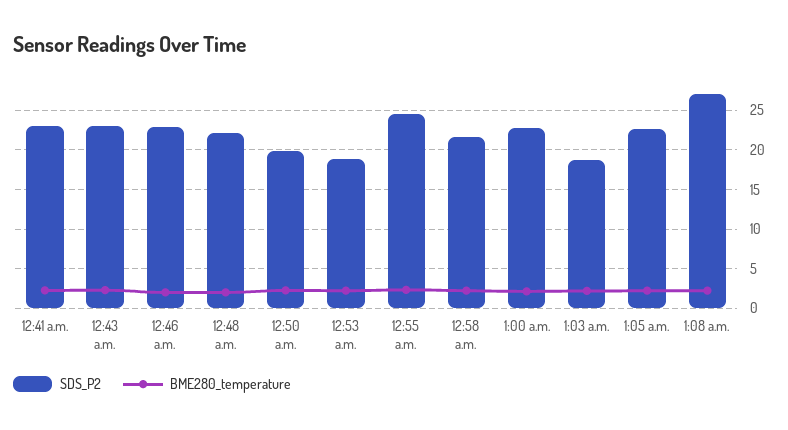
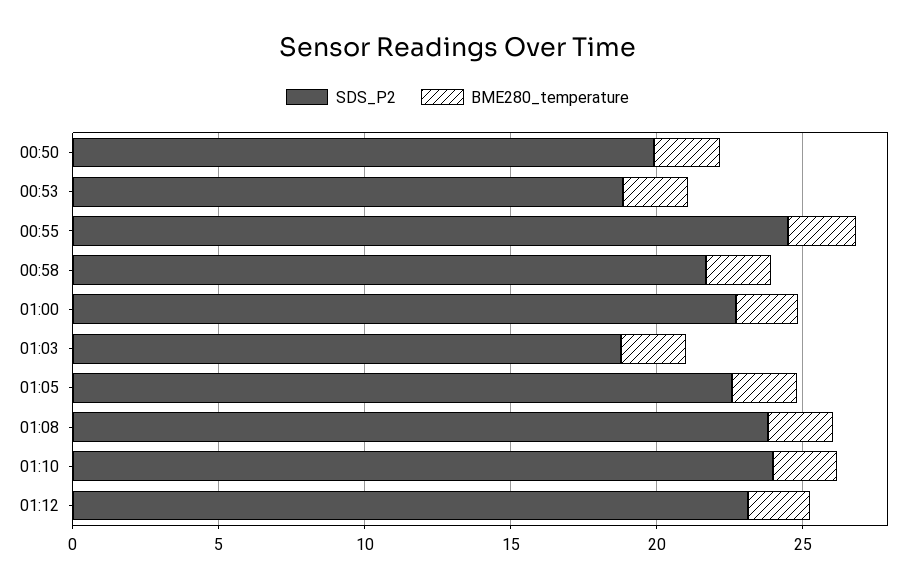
SDS_P2, 12:41 a.m.: 23 -> none
BME280_temperature, 12:41 a.m.: 2 -> none
SDS_P2, 12:43 a.m.: 23 -> none
BME280_temperature, 12:43 a.m.: 2 -> none
SDS_P2, 12:46 a.m.: 23 -> none
BME280_temperature, 12:46 a.m.: 2 -> none
SDS_P2, 12:48 a.m.: 22 -> none
BME280_temperature, 12:48 a.m.: 2 -> none
SDS_P2, 1:08 a.m.: 27 -> 24
SDS_P2, 01:10: none -> 24
BME280_temperature, 01:10: none -> 2
SDS_P2, 01:12: none -> 23
BME280_temperature, 01:12: none -> 2

